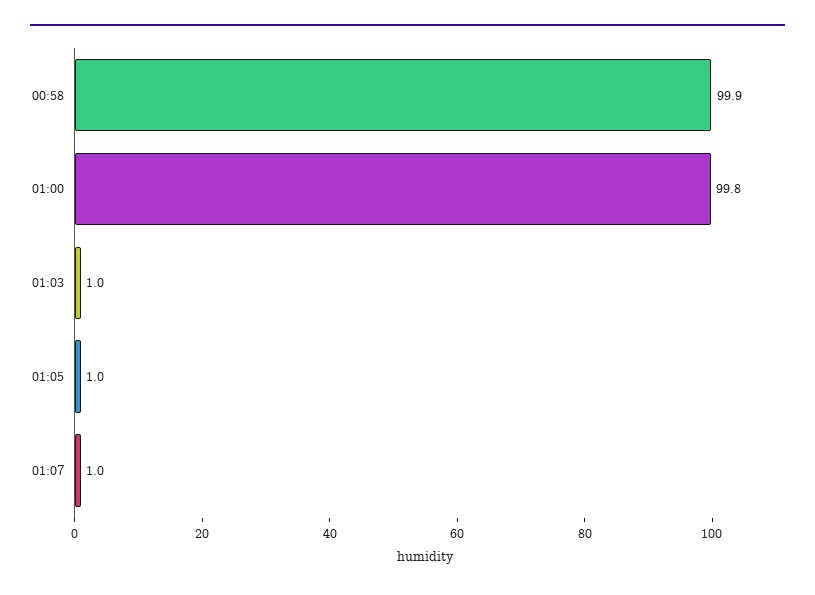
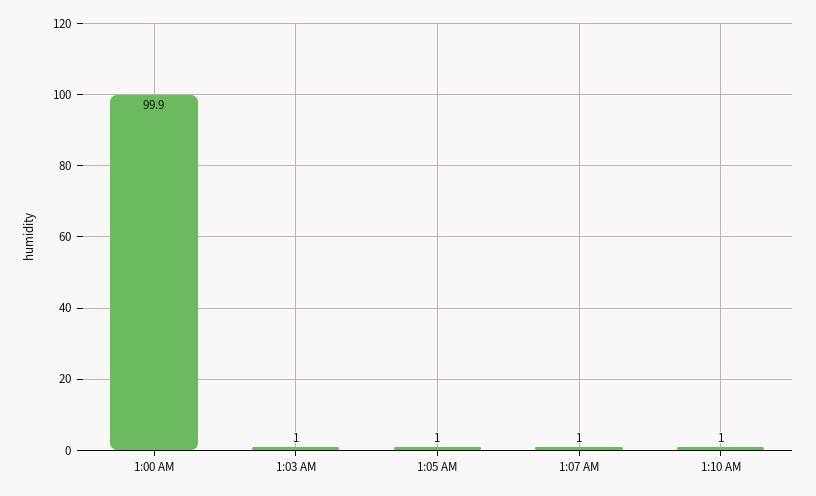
00:58: 99.9 -> none
01:00: 99.8 -> 99.9
1:10 AM: none -> 1

